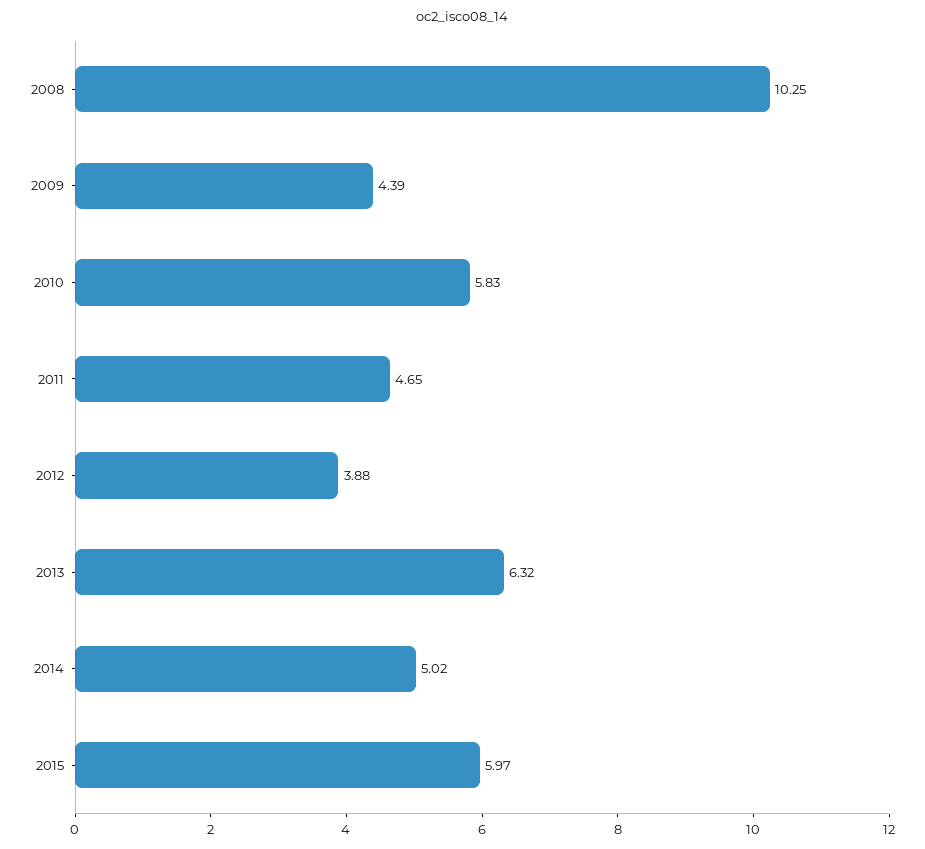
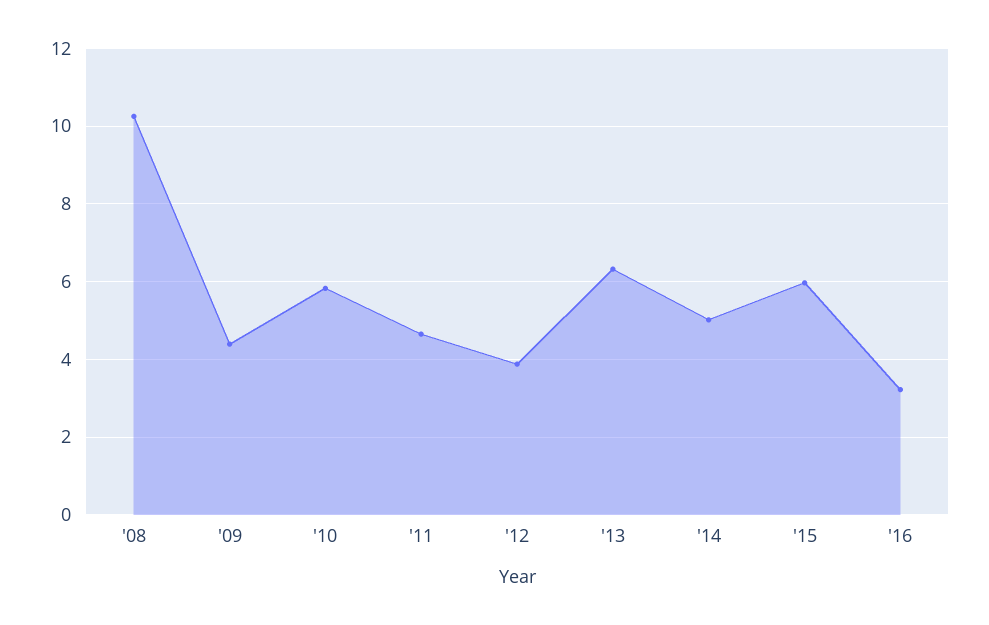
'16: none -> 3.2

